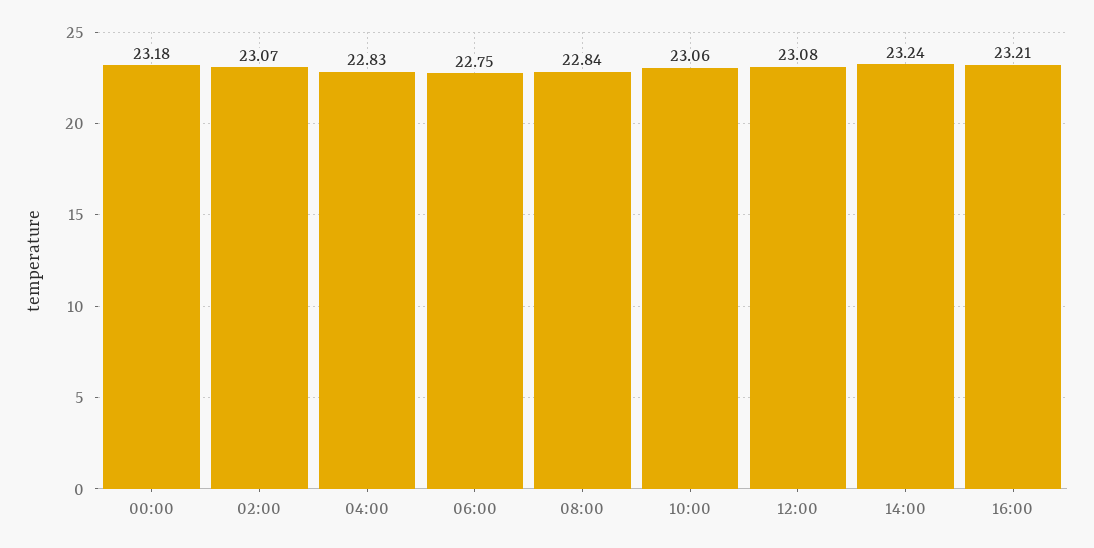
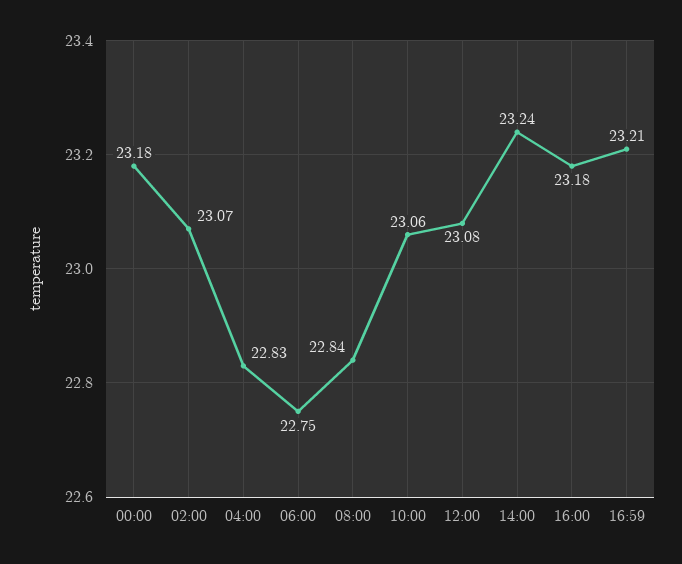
16:00: 23.21 -> 23.18
16:59: none -> 23.21

